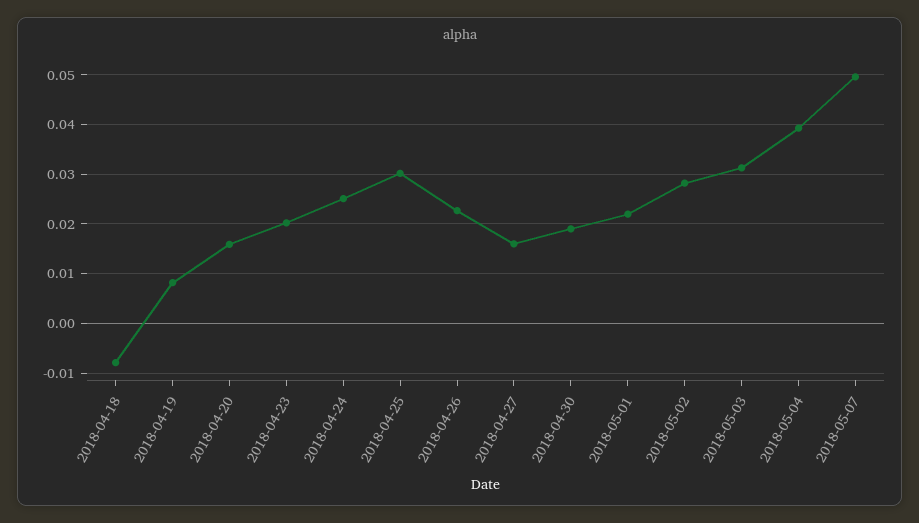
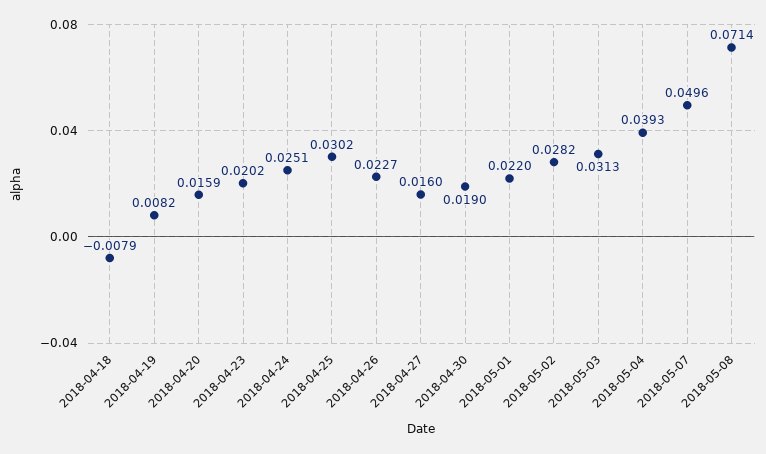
2018-05-08: none -> 0.0714

